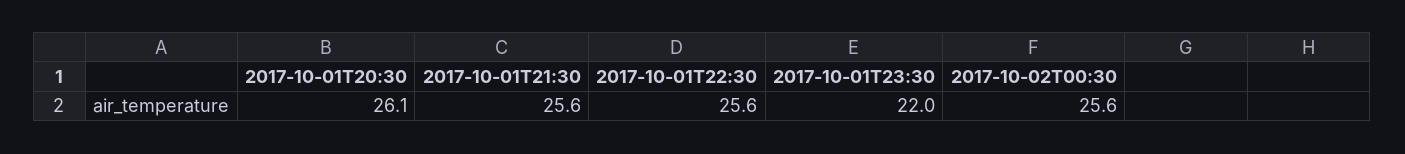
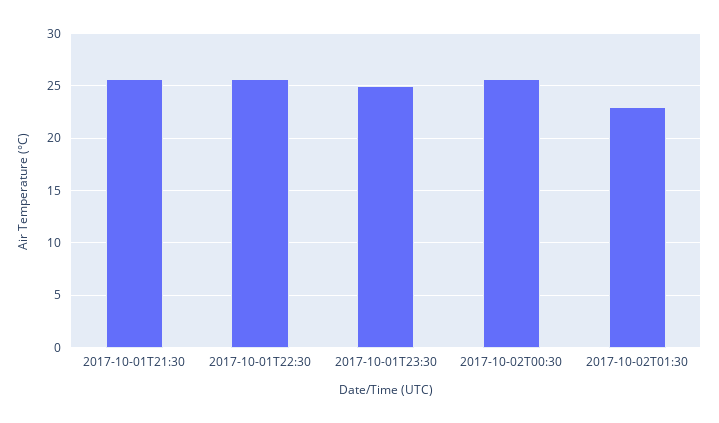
2017-10-01T20:30: 26.1 -> none
2017-10-01T23:30: 22 -> 25
2017-10-02T01:30: none -> 23

